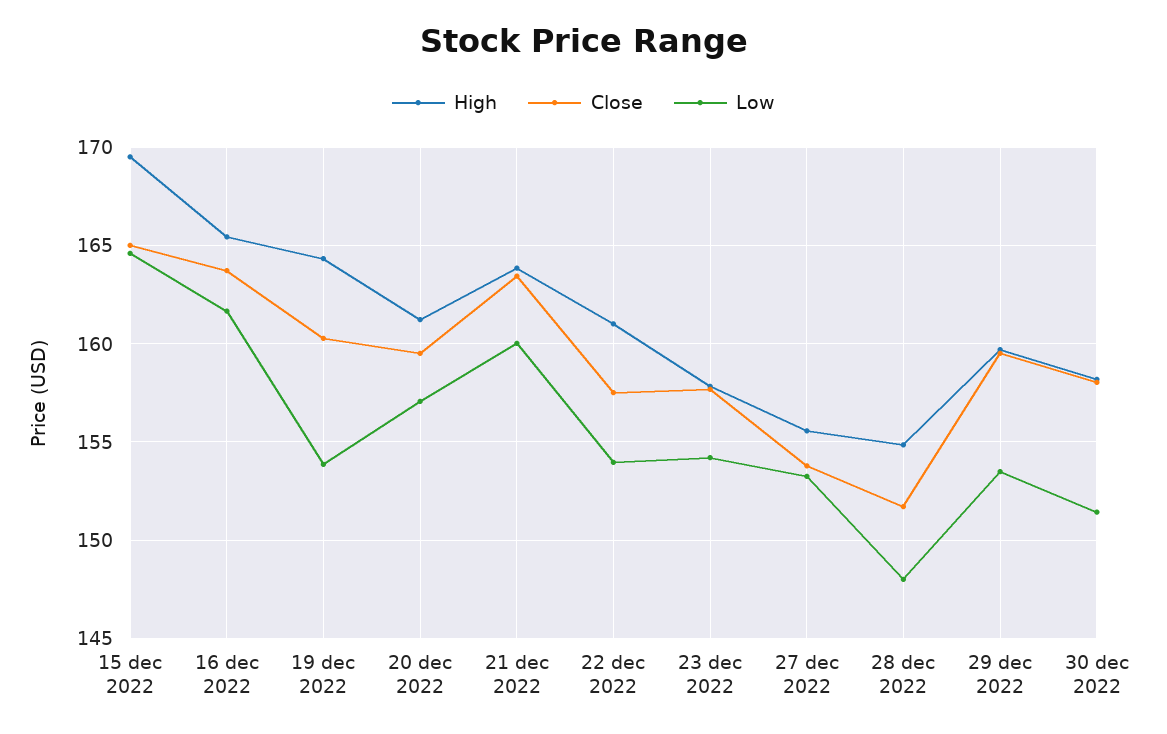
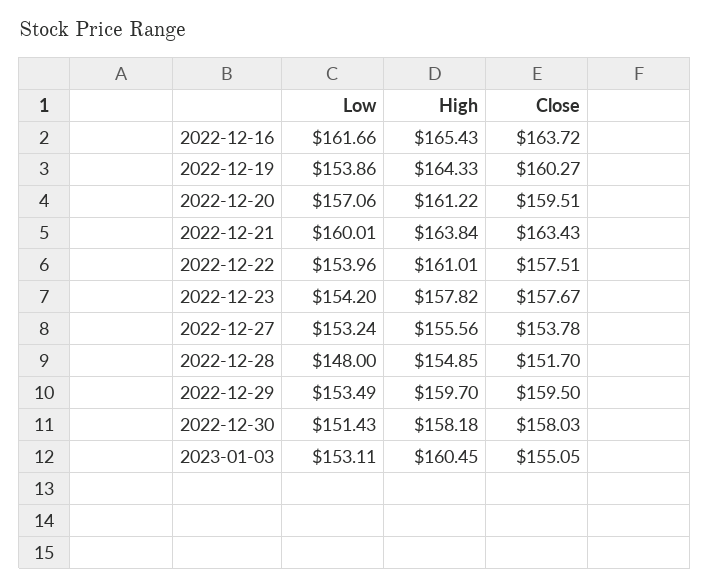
High, 15 dec 2022: 169.5 -> none
Close, 15 dec 2022: 165 -> none
Low, 15 dec 2022: 164.5 -> none
Low, 2023-01-03: none -> 153.11
High, 2023-01-03: none -> 160.45
Close, 2023-01-03: none -> 155.05

